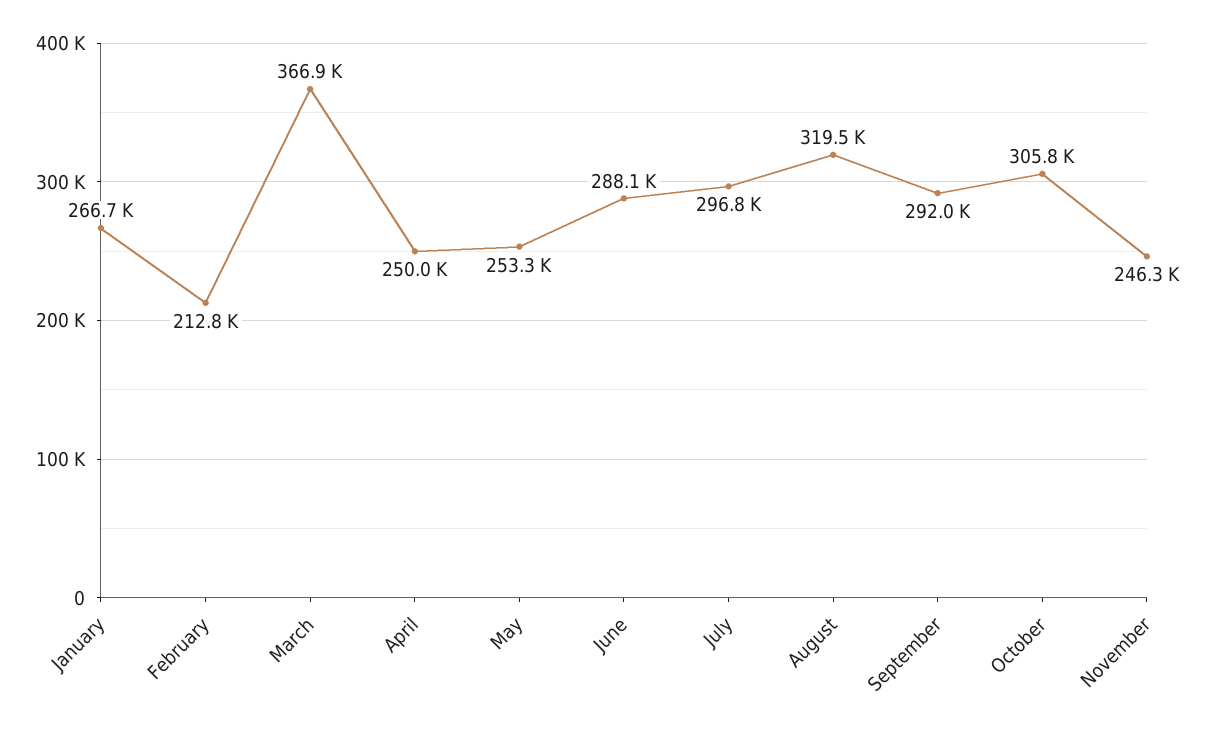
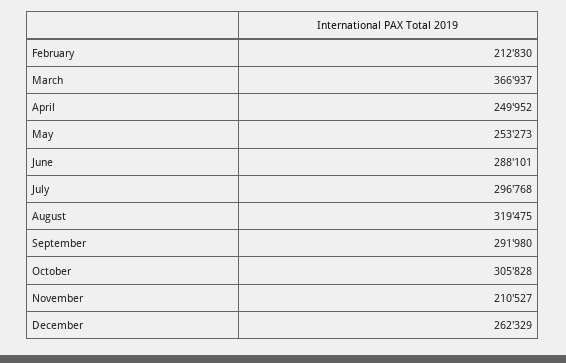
January: 266700 -> none
November: 246300 -> 210527
December: none -> 262329

